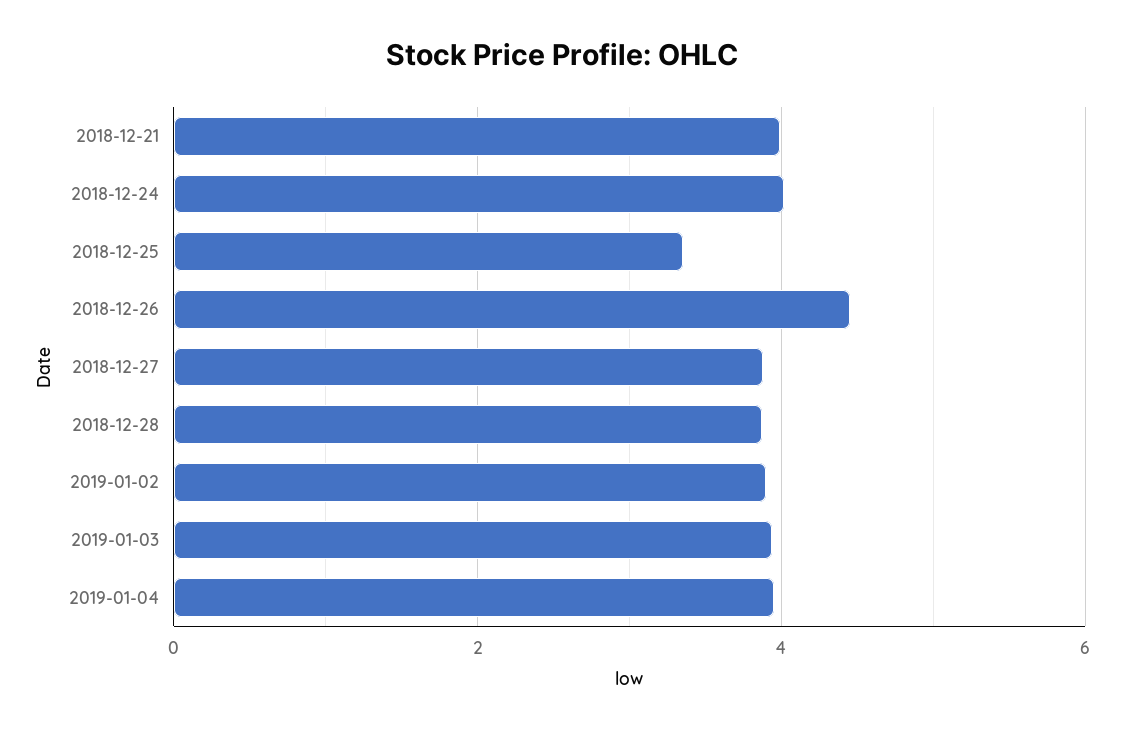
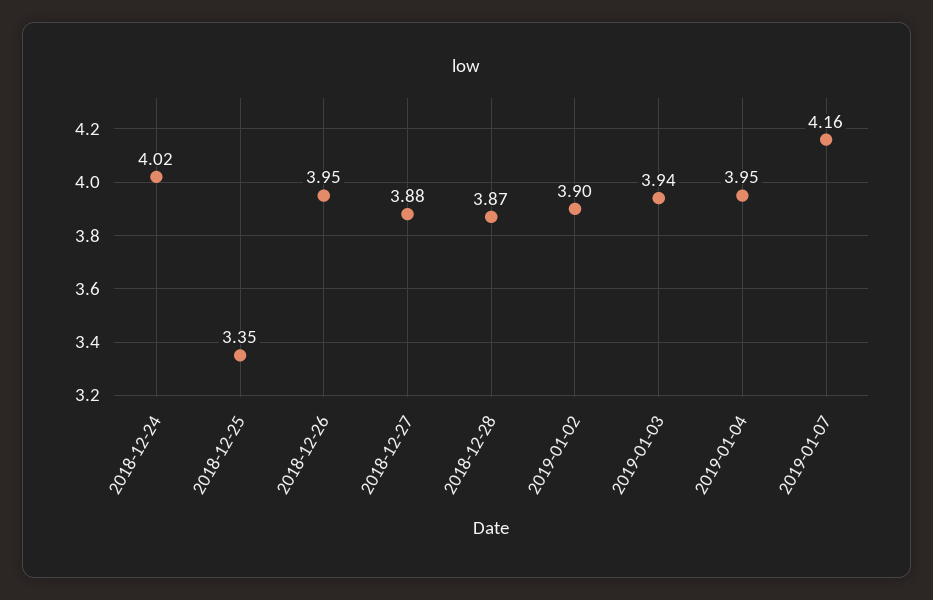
2018-12-21: 4 -> none
2018-12-26: 4.4 -> 3.95
2019-01-07: none -> 4.16

